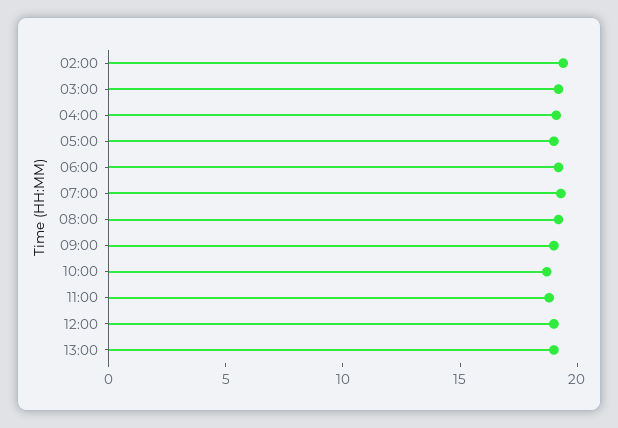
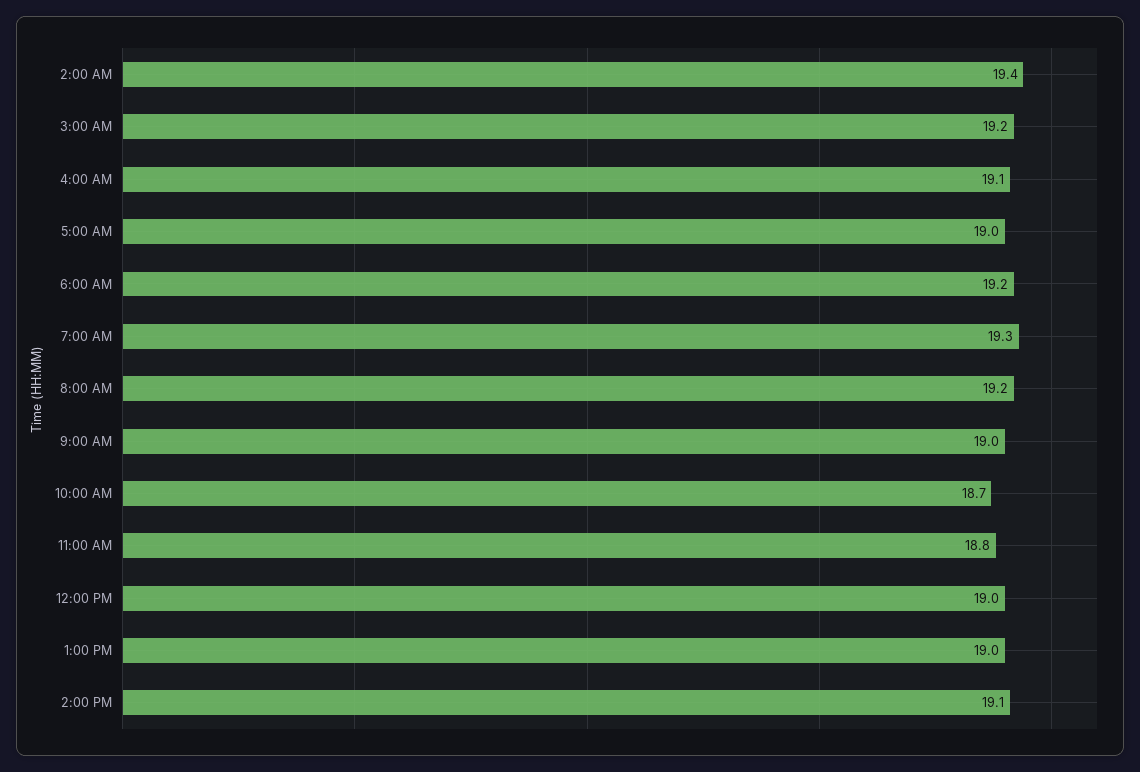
2:00 PM: none -> 19.1

